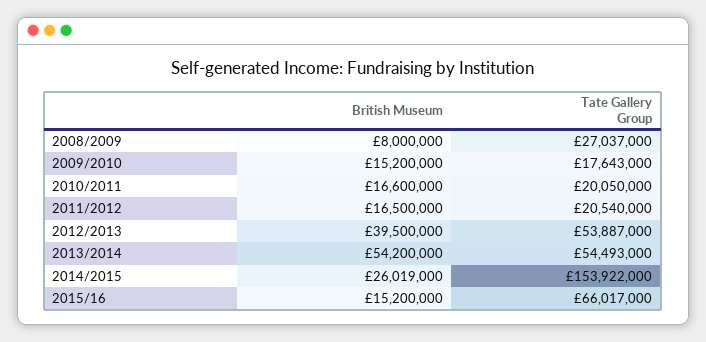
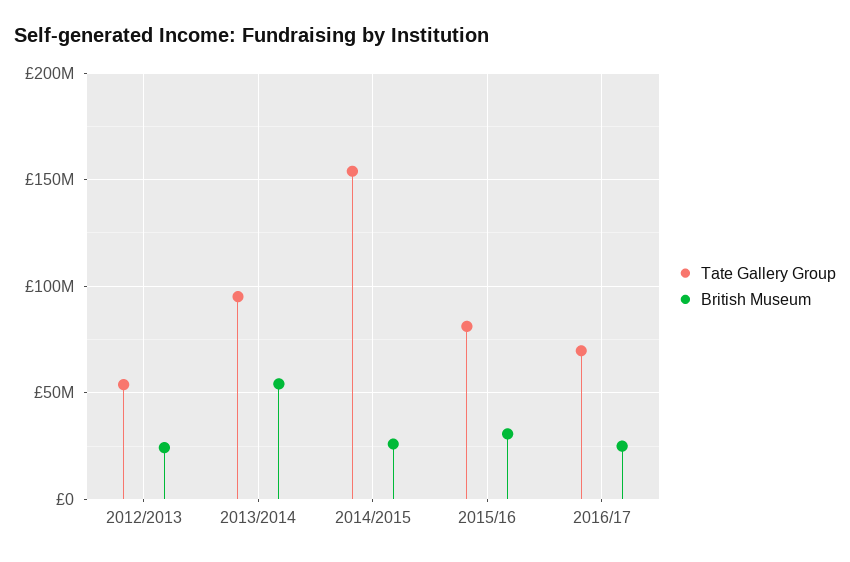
British Museum, 2008/2009: 8000000 -> none
Tate Gallery Group, 2008/2009: 27037000 -> none
British Museum, 2009/2010: 15200000 -> none
Tate Gallery Group, 2009/2010: 17643000 -> none
British Museum, 2010/2011: 16600000 -> none
Tate Gallery Group, 2010/2011: 20050000 -> none
British Museum, 2011/2012: 16500000 -> none
Tate Gallery Group, 2011/2012: 20540000 -> none
British Museum, 2012/2013: 39500000 -> 25000000
Tate Gallery Group, 2013/2014: 54493000 -> 95000000
British Museum, 2015/16: 15200000 -> 30000000
Tate Gallery Group, 2015/16: 66017000 -> 80000000
Tate Gallery Group, 2016/17: none -> 70000000
British Museum, 2016/17: none -> 25000000

